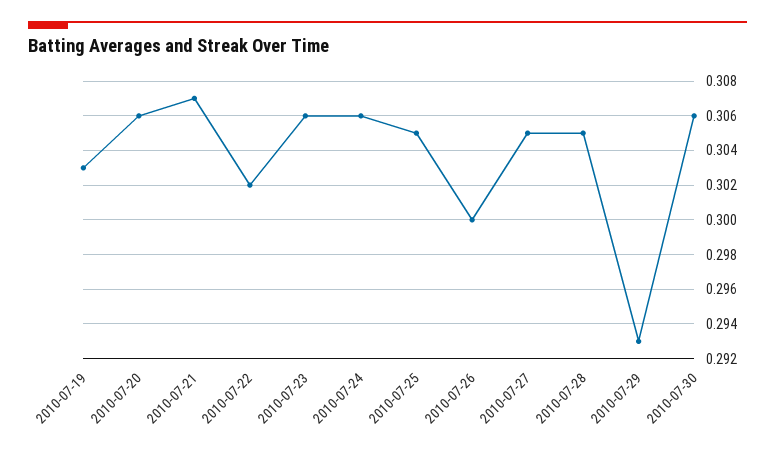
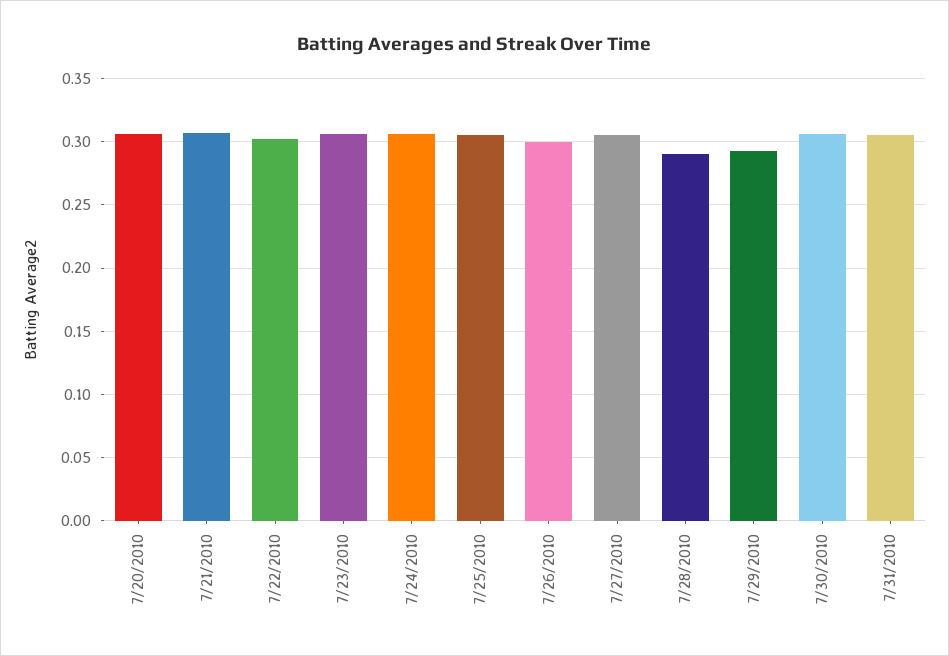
2010-07-19: 0.303 -> none
2010-07-28: 0.305 -> 0.29
7/31/2010: none -> 0.305

